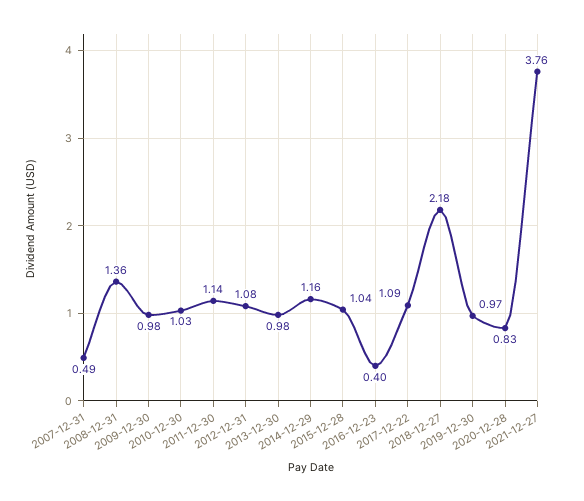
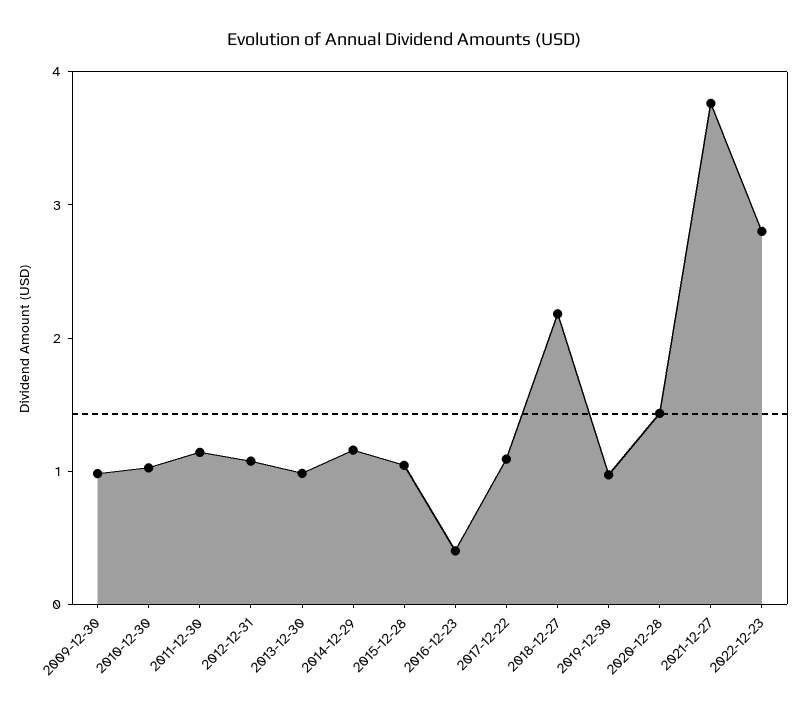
2007-12-31: 0.49 -> none
2008-12-31: 1.36 -> none
2020-12-28: 0.83 -> 1.4
2022-12-23: none -> 2.8

